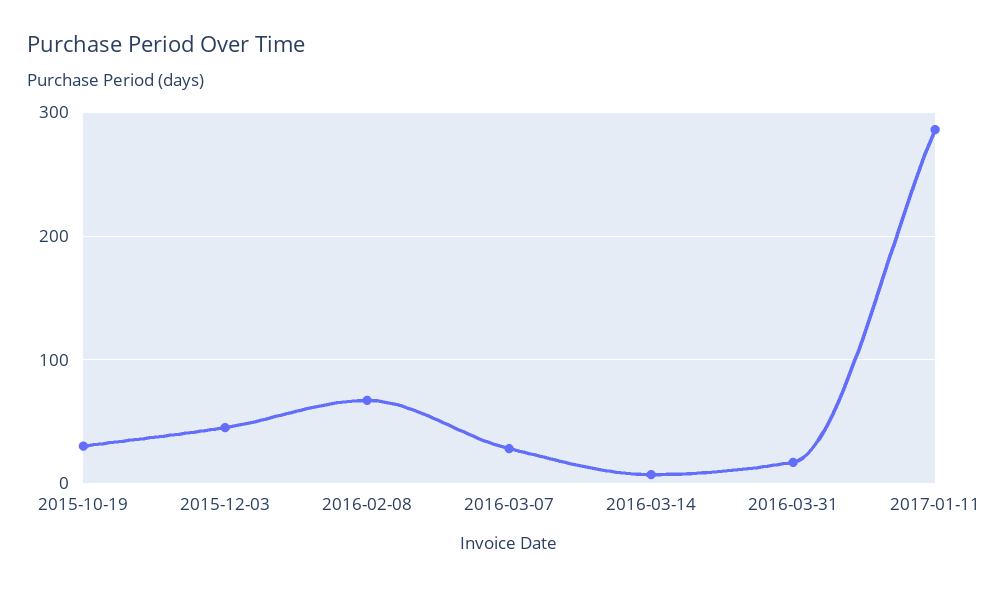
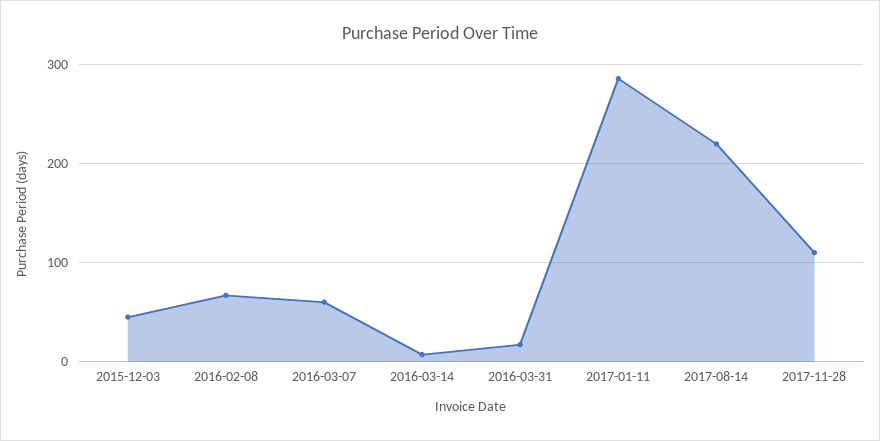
2015-10-19: 30 -> none
2016-03-07: 30 -> 60
2017-08-14: none -> 220
2017-11-28: none -> 110

